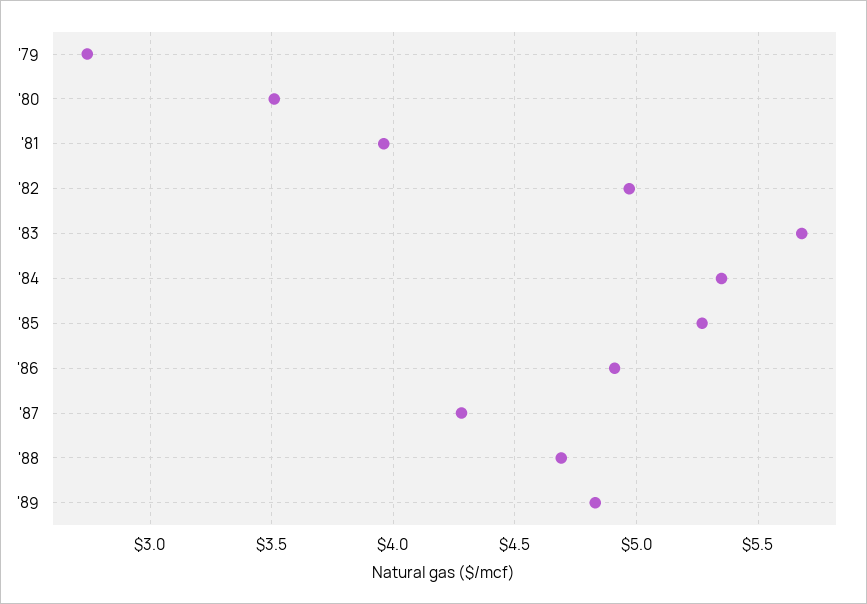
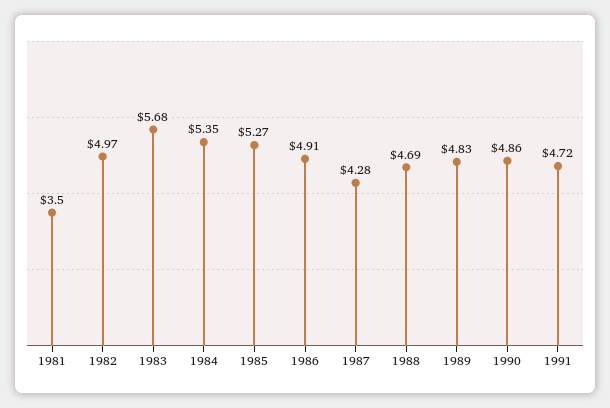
'79: 2.75 -> none
'80: 3.5 -> none
'81: 3.95 -> 3.5
1990: none -> 4.86
1991: none -> 4.72

